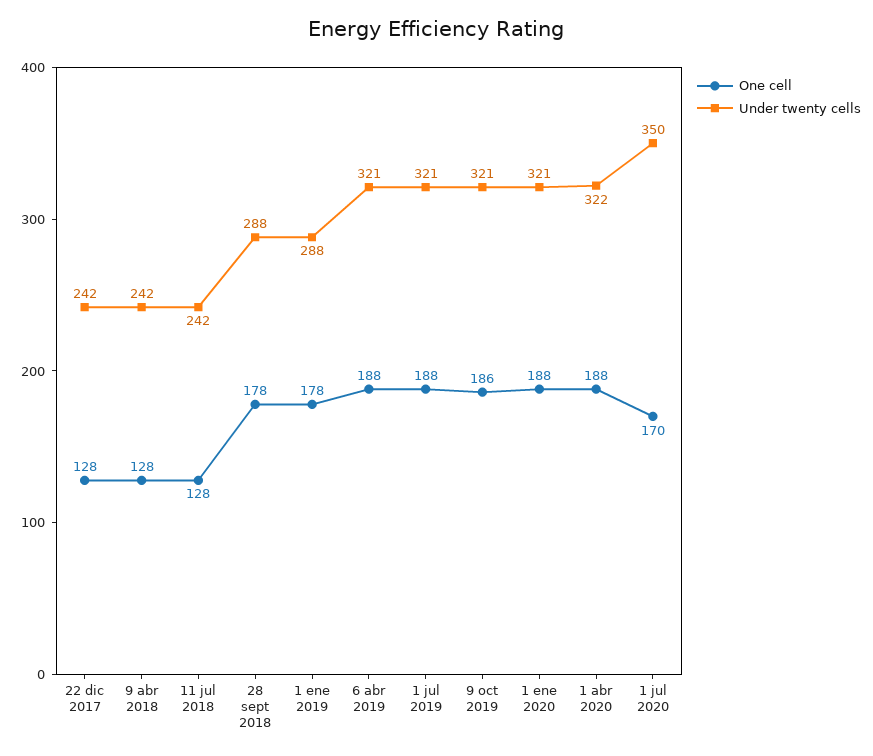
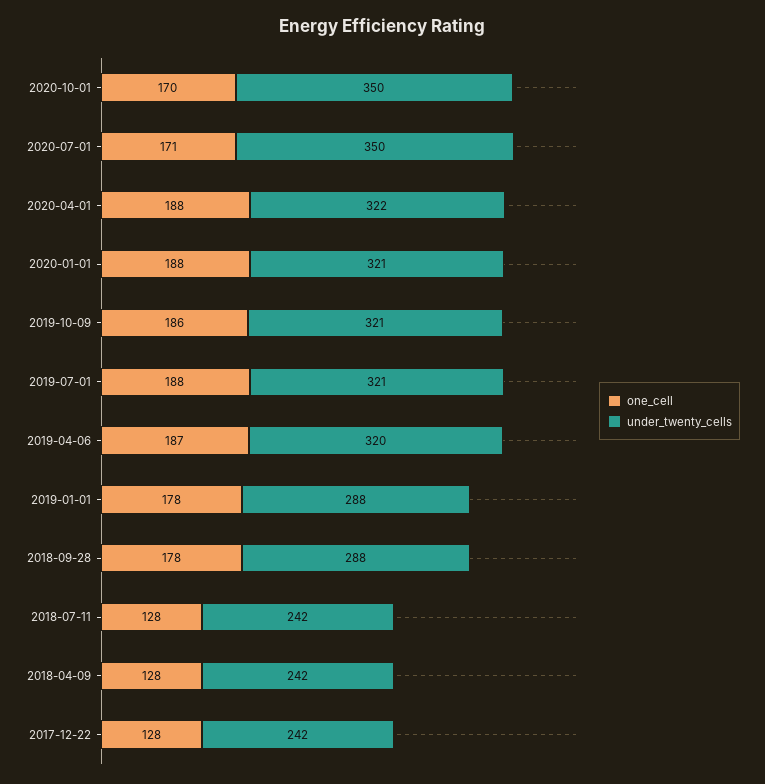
One cell, 6 abr 2019: 188 -> 187
Under twenty cells, 6 abr 2019: 321 -> 320
One cell, 1 jul 2020: 170 -> 171
One cell, 2020-10-01: none -> 170
Under twenty cells, 2020-10-01: none -> 350

